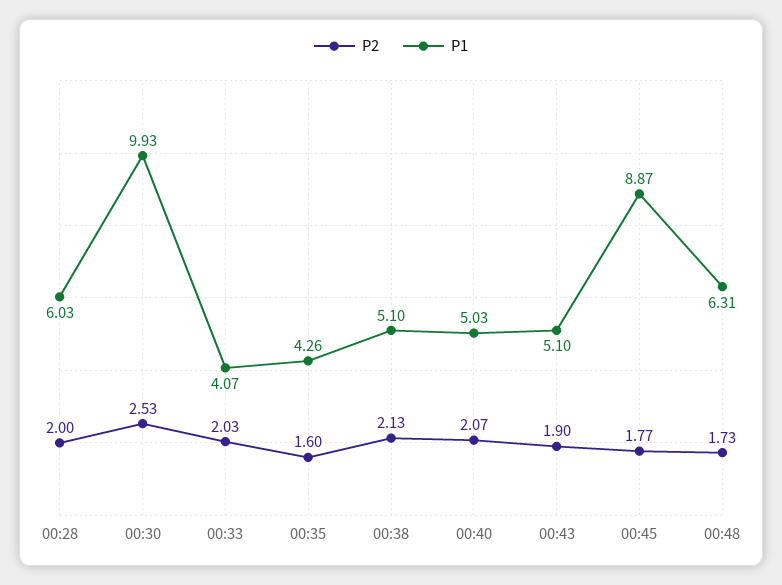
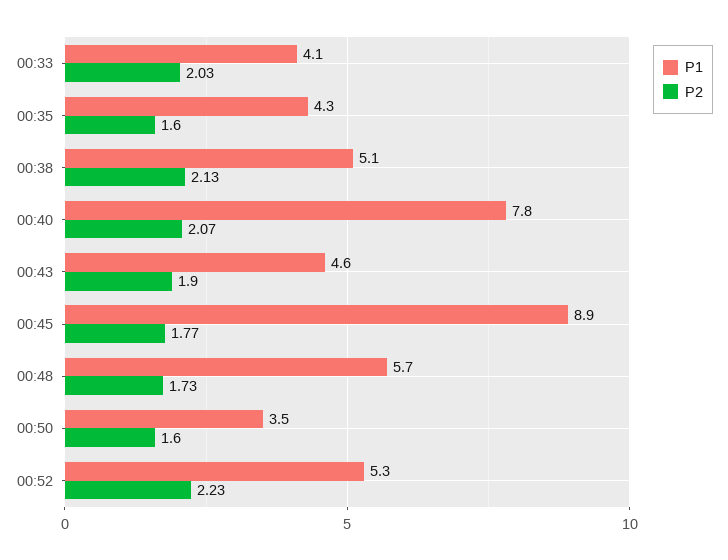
P2, 00:28: 2 -> none
P1, 00:28: 6.03 -> none
P2, 00:30: 2.53 -> none
P1, 00:30: 9.93 -> none
P1, 00:40: 5.03 -> 7.8
P1, 00:43: 5.1 -> 4.6
P1, 00:48: 6.31 -> 5.7
P1, 00:50: none -> 3.5
P2, 00:50: none -> 1.6
P1, 00:52: none -> 5.3
P2, 00:52: none -> 2.23

